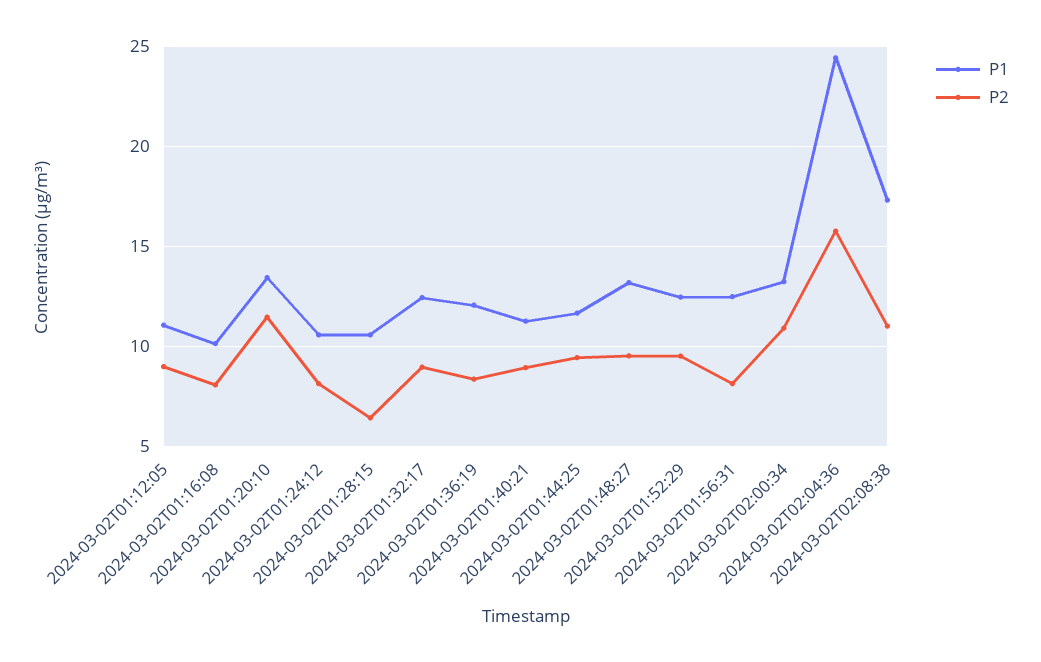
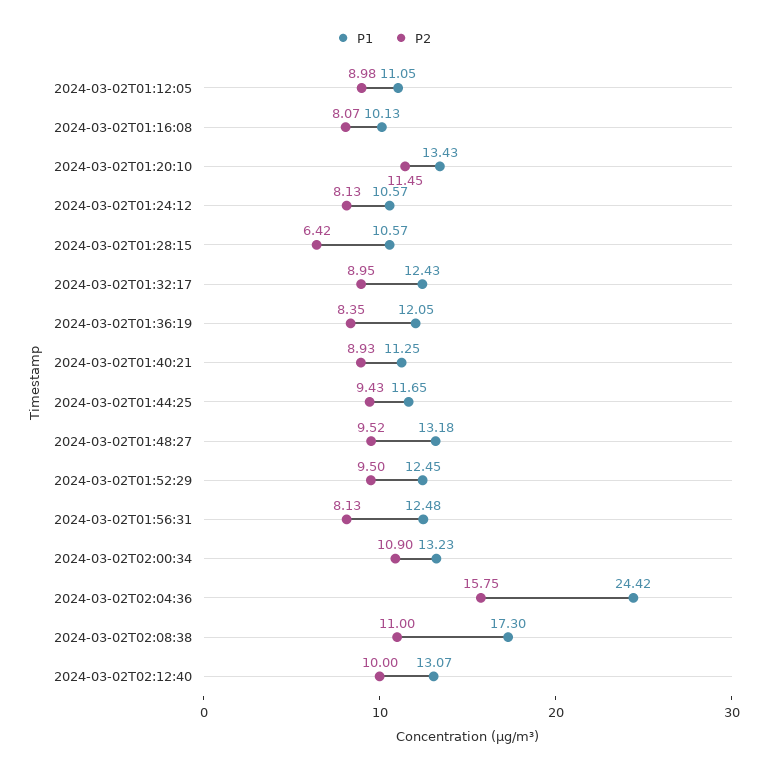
P1, 2024-03-02T02:12:40: none -> 13.07
P2, 2024-03-02T02:12:40: none -> 10

